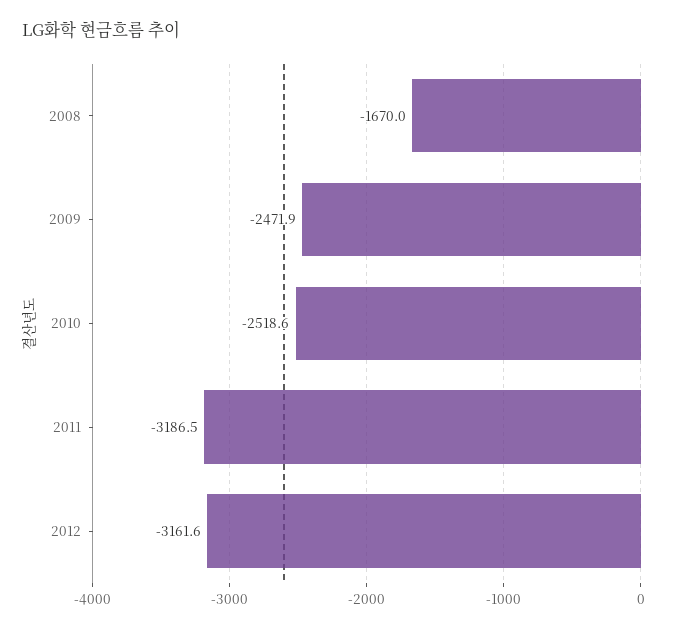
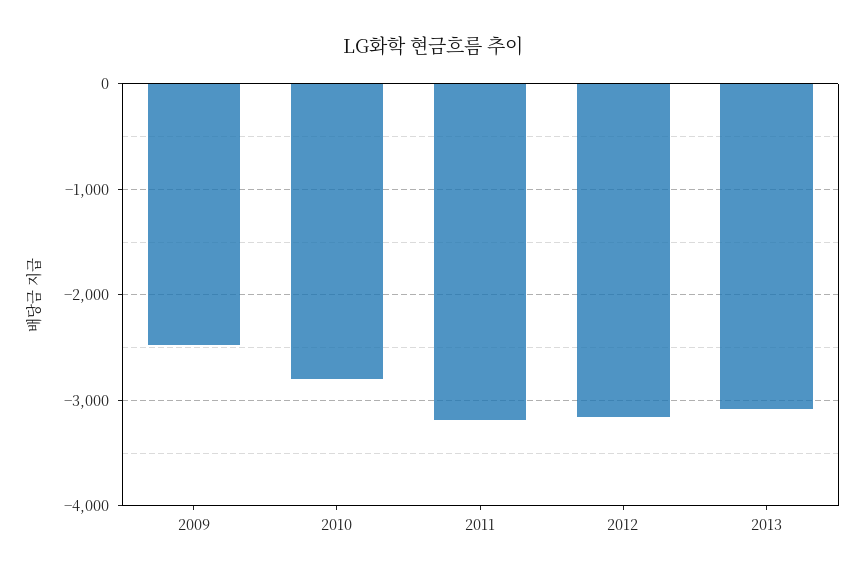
2008: -1670 -> none
2010: -2518.6 -> -2800
2013: none -> -3100

